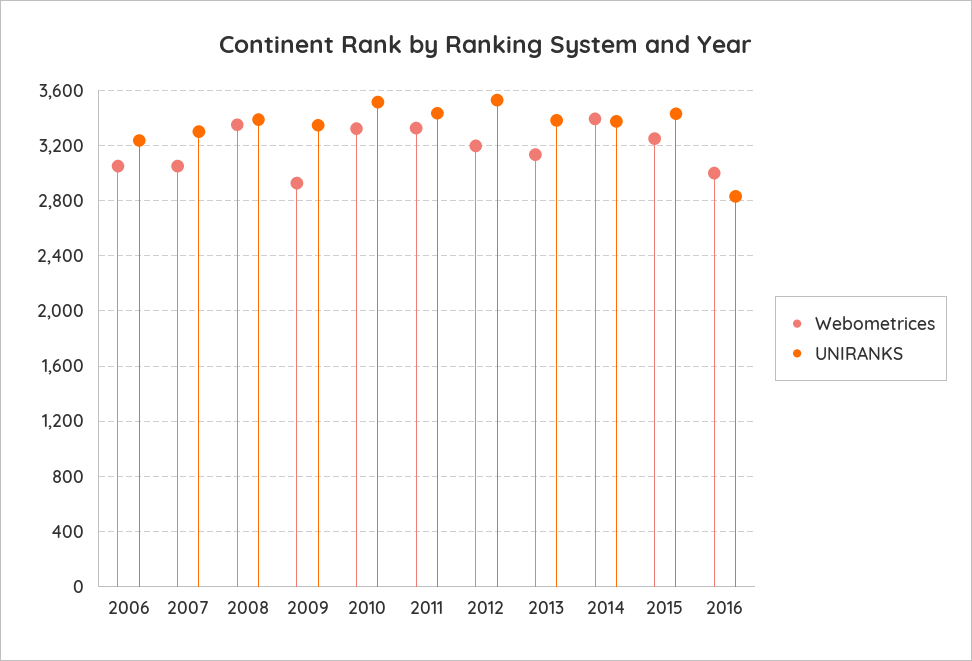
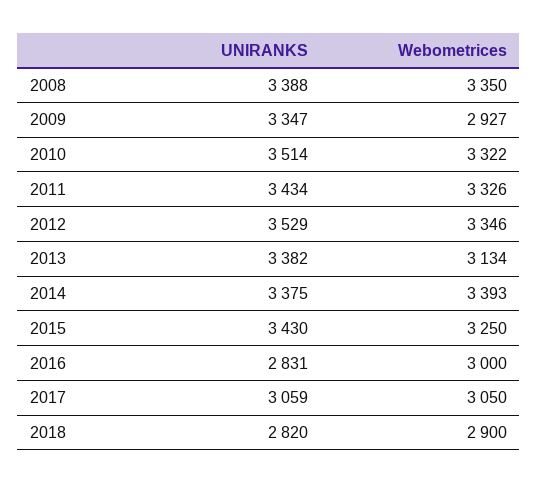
Webometrices, 2006: 3050 -> none
UNIRANKS, 2006: 3250 -> none
Webometrices, 2007: 3050 -> none
UNIRANKS, 2007: 3300 -> none
Webometrices, 2012: 3200 -> 3346
UNIRANKS, 2017: none -> 3059
Webometrices, 2017: none -> 3050
UNIRANKS, 2018: none -> 2820
Webometrices, 2018: none -> 2900

